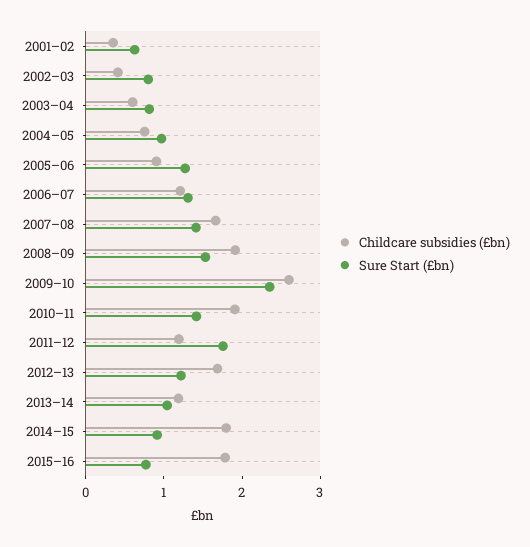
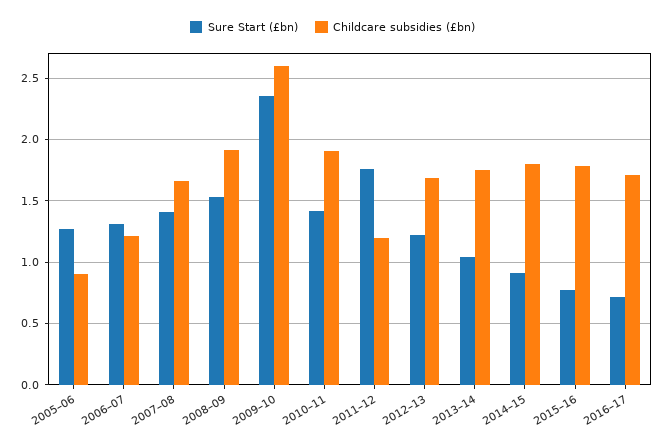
Childcare subsidies (£bn), 2001–02: 0.4 -> none
Sure Start (£bn), 2001–02: 0.6 -> none
Childcare subsidies (£bn), 2002–03: 0.4 -> none
Sure Start (£bn), 2002–03: 0.8 -> none
Childcare subsidies (£bn), 2003–04: 0.6 -> none
Sure Start (£bn), 2003–04: 0.8 -> none
Childcare subsidies (£bn), 2004–05: 0.8 -> none
Sure Start (£bn), 2004–05: 1 -> none
Childcare subsidies (£bn), 2013–14: 1.2 -> 1.75
Sure Start (£bn), 2016–17: none -> 0.7
Childcare subsidies (£bn), 2016–17: none -> 1.7

